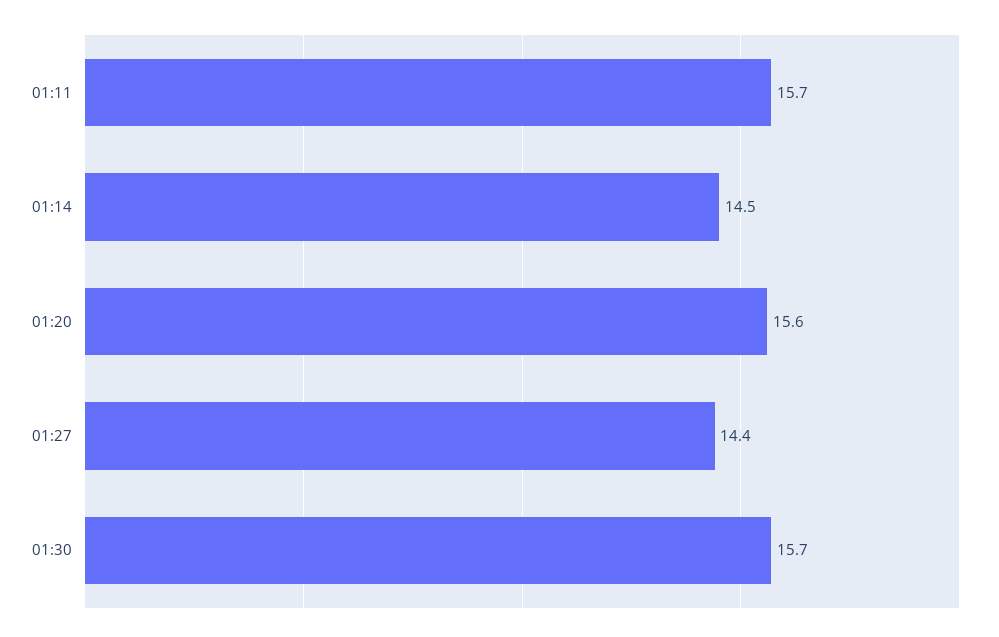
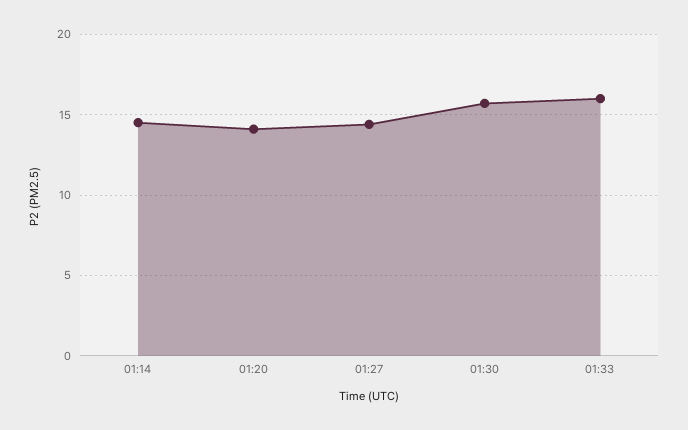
01:11: 15.7 -> none
01:20: 15.6 -> 14
01:33: none -> 16

